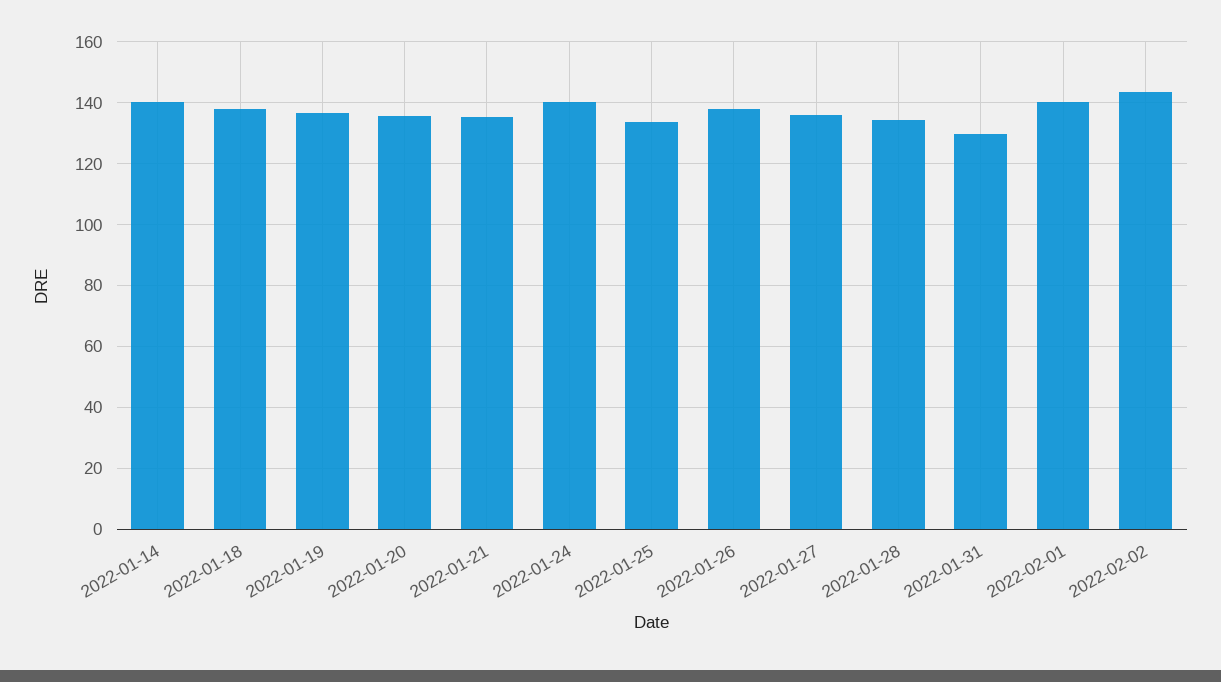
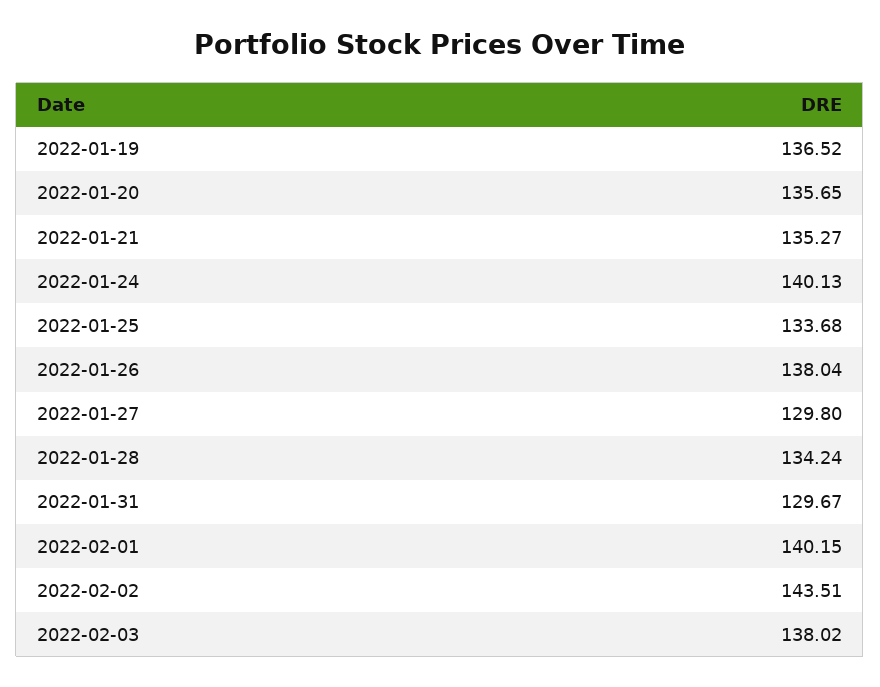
2022-01-14: 140 -> none
2022-01-18: 138 -> none
2022-01-27: 136 -> 129.8
2022-02-03: none -> 138.02

